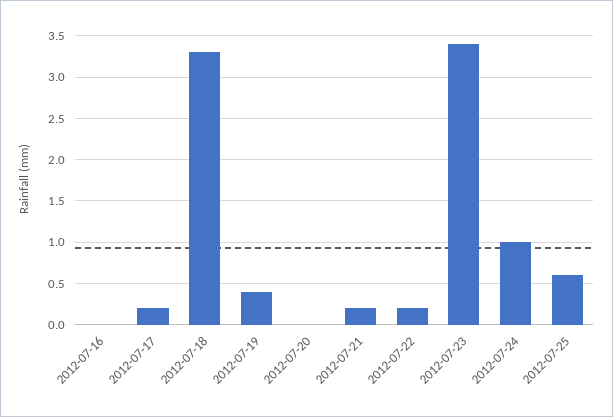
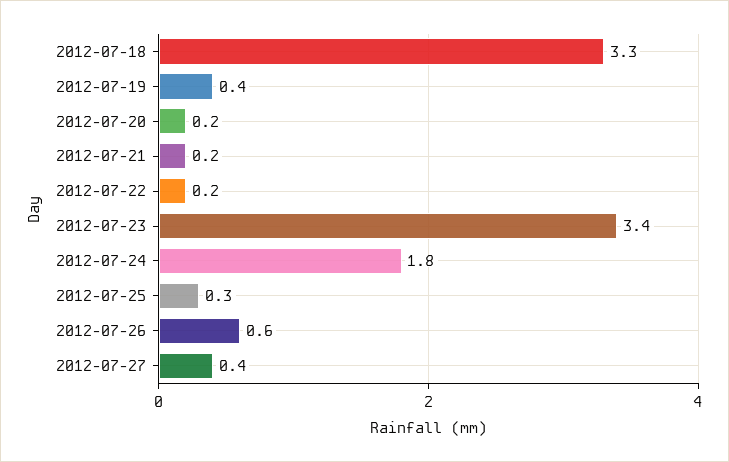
2012-07-16: 0 -> none
2012-07-17: 0.2 -> none
2012-07-20: 0 -> 0.2
2012-07-24: 1 -> 1.8
2012-07-25: 0.6 -> 0.3
2012-07-26: none -> 0.6
2012-07-27: none -> 0.4

